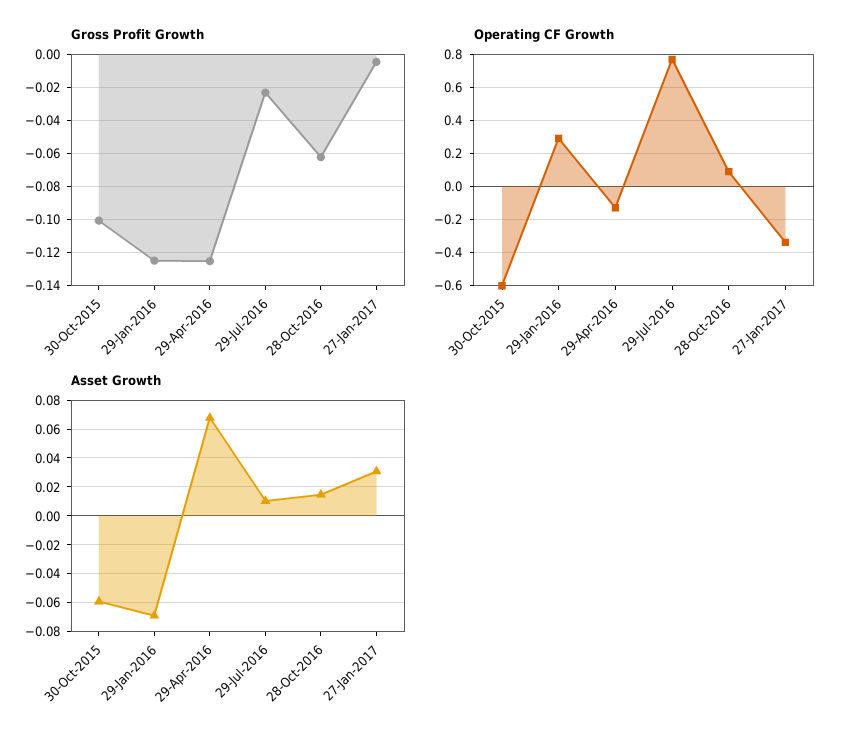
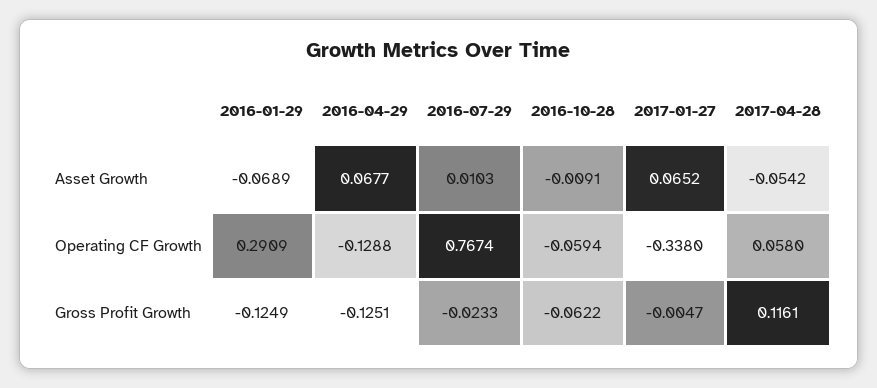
Gross Profit Growth, 30-Oct-2015: -0.1 -> none
Operating CF Growth, 30-Oct-2015: -0.6 -> none
Operating CF Growth, 28-Oct-2016: 0.1 -> -0.0594
Asset Growth, 30-Oct-2015: -0.06 -> none
Asset Growth, 28-Oct-2016: 0.015 -> -0.0091
Asset Growth, 27-Jan-2017: 0.03 -> 0.0652
Asset Growth, 2017-04-28: none -> -0.0542
Operating CF Growth, 2017-04-28: none -> 0.058
Gross Profit Growth, 2017-04-28: none -> 0.1161

